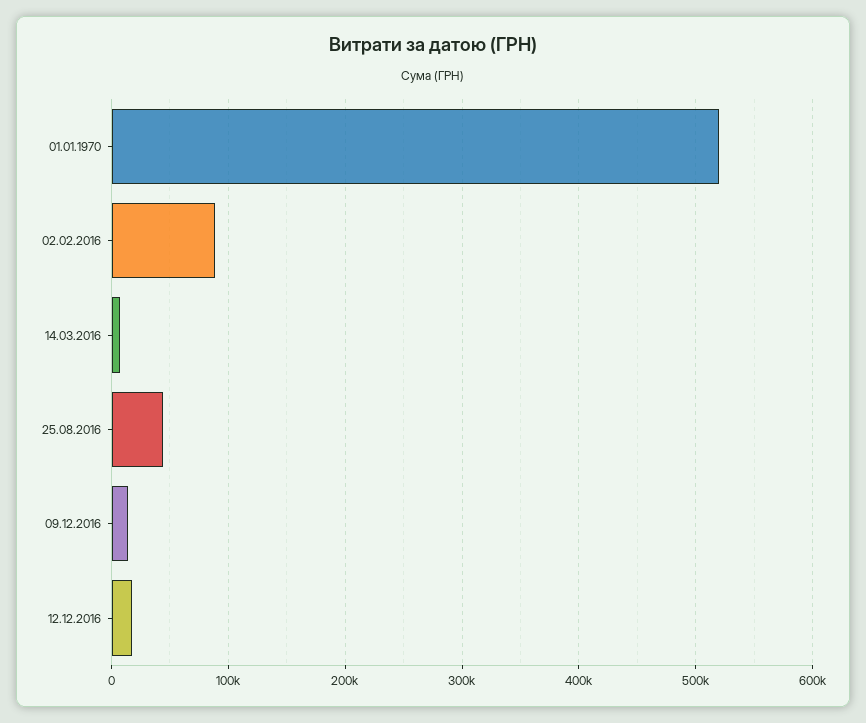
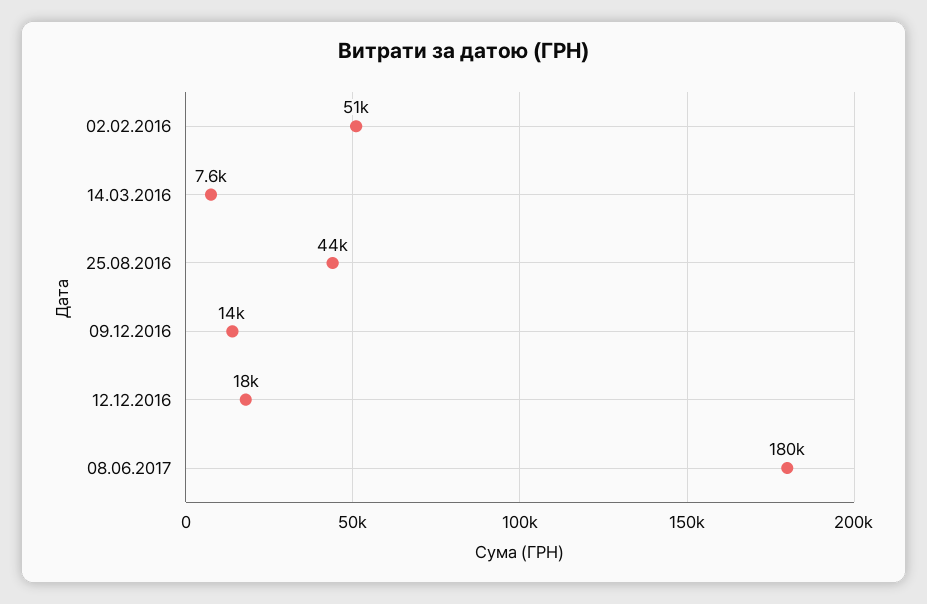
01.01.1970: 520000 -> none
02.02.2016: 90000 -> 51000
08.06.2017: none -> 180000

